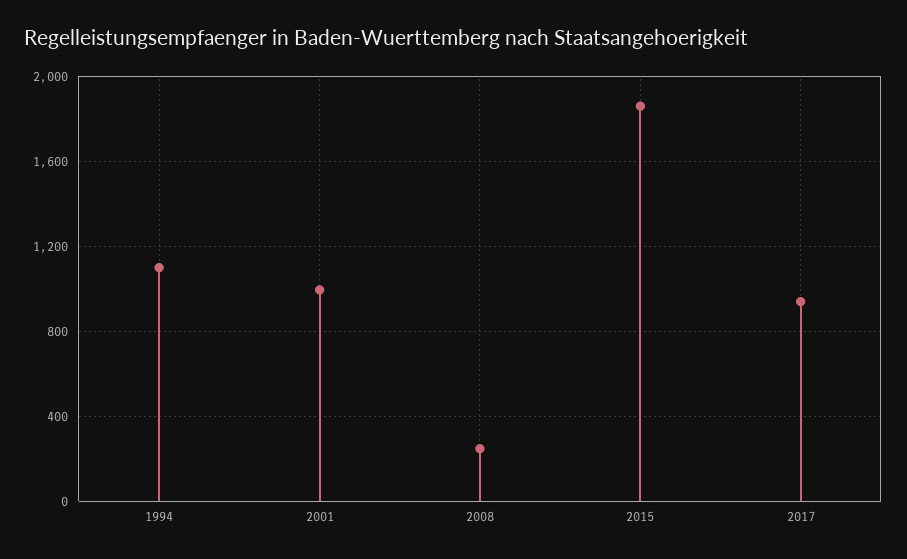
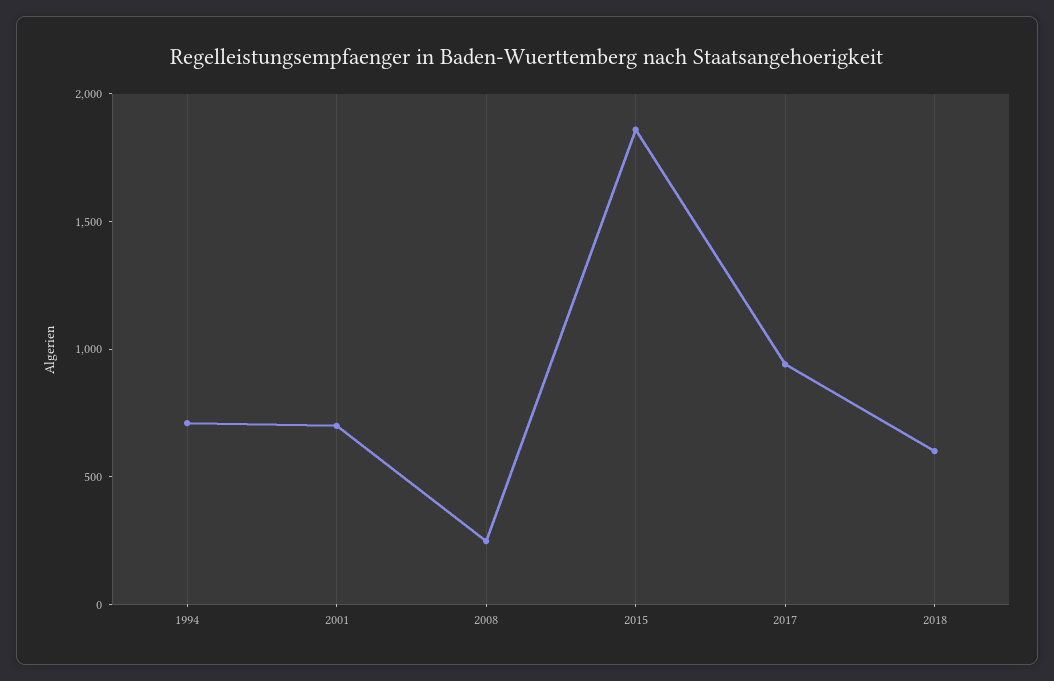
1994: 1100 -> 700
2001: 1000 -> 700
2018: none -> 600

